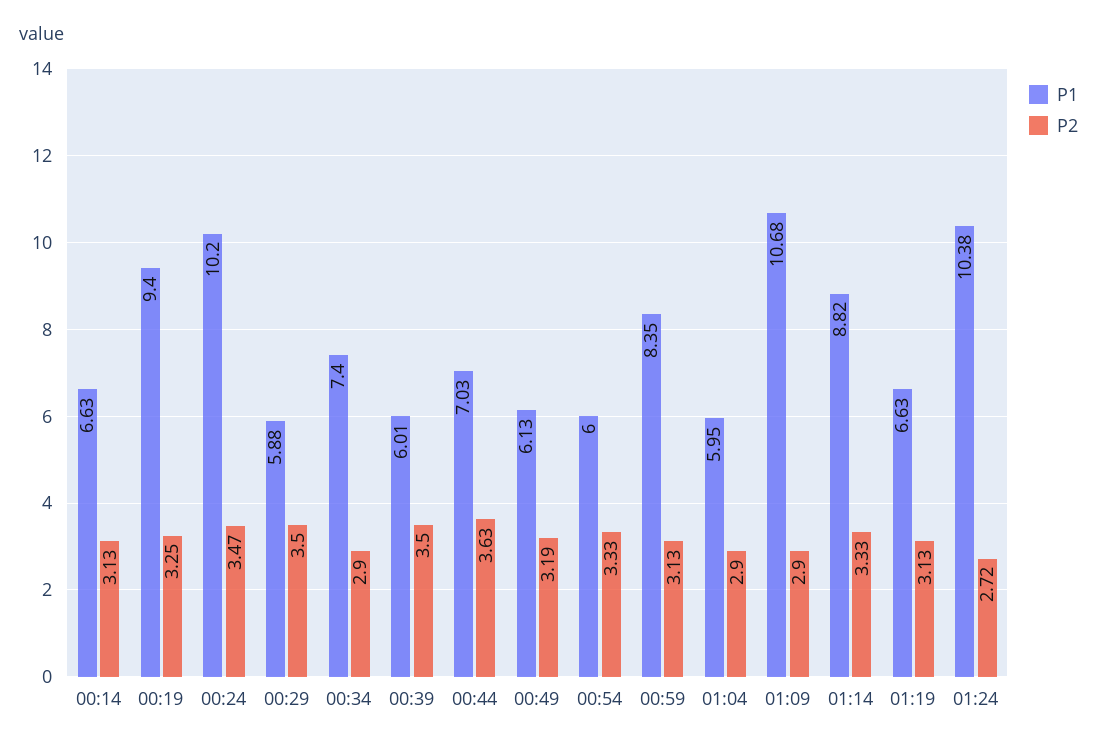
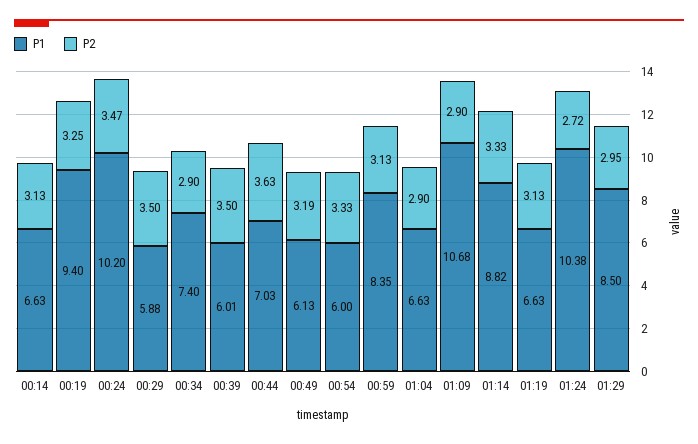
P1, 01:04: 5.95 -> 6.63
P1, 01:29: none -> 8.5
P2, 01:29: none -> 2.95

